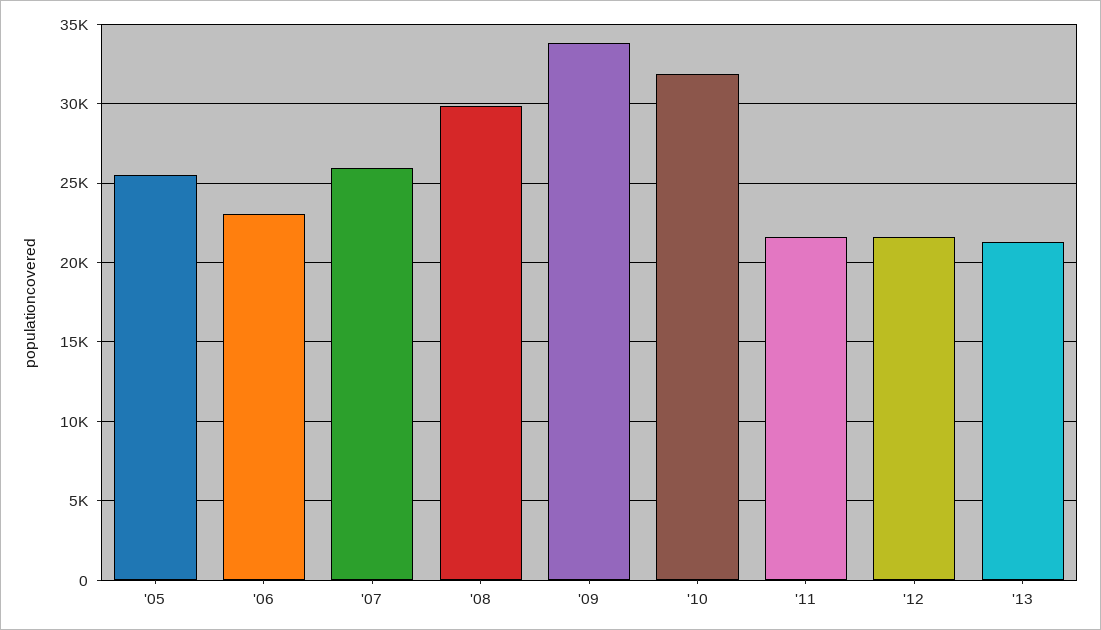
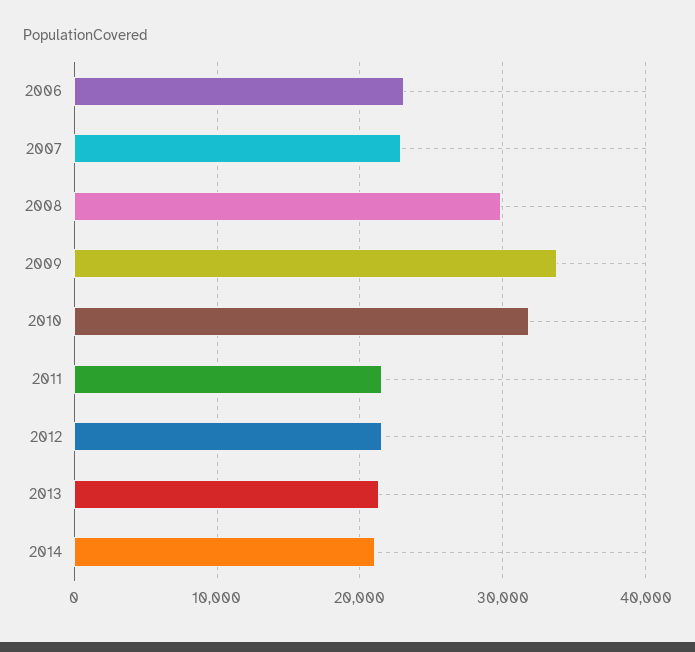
'05: 25500 -> none
'07: 26000 -> 23000
2014: none -> 21000

